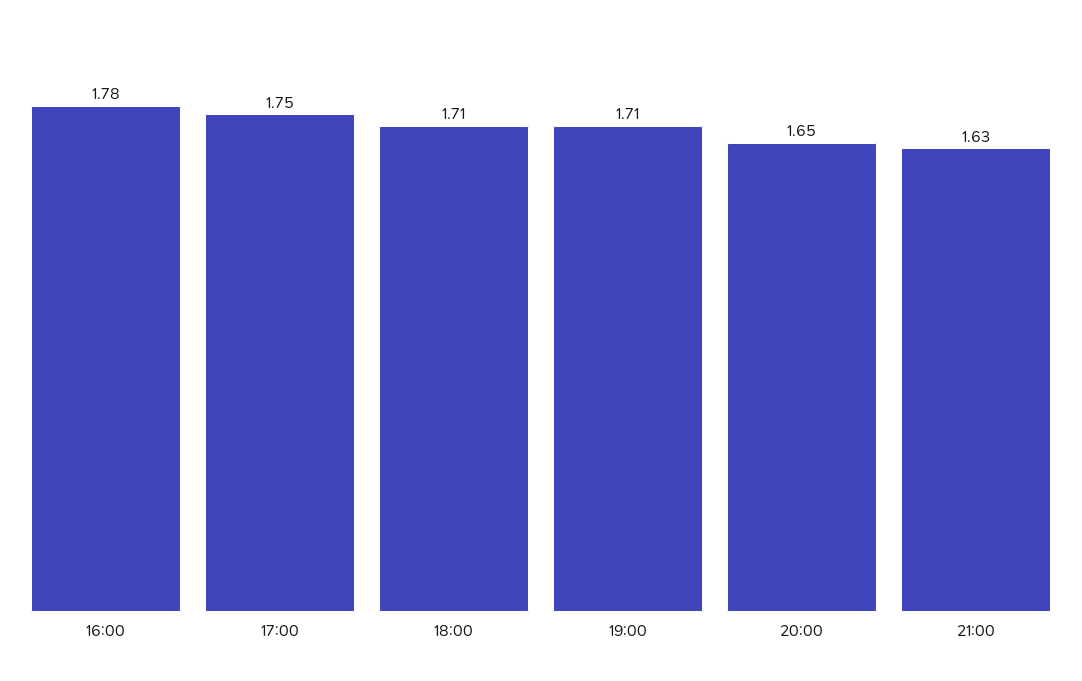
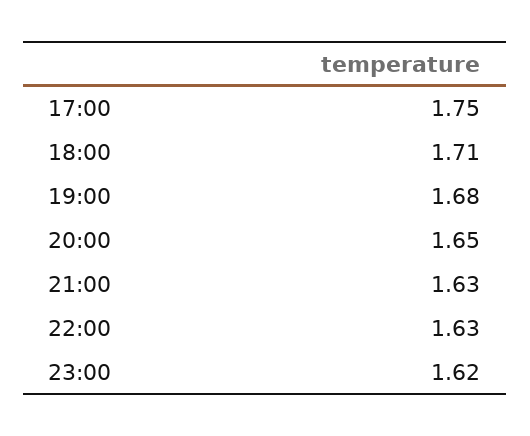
16:00: 1.78 -> none
19:00: 1.71 -> 1.68
22:00: none -> 1.63
23:00: none -> 1.62

